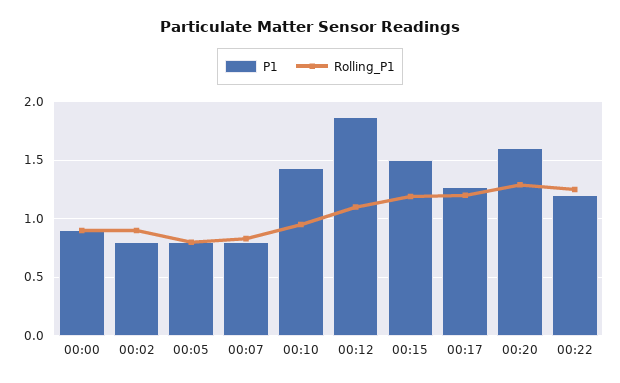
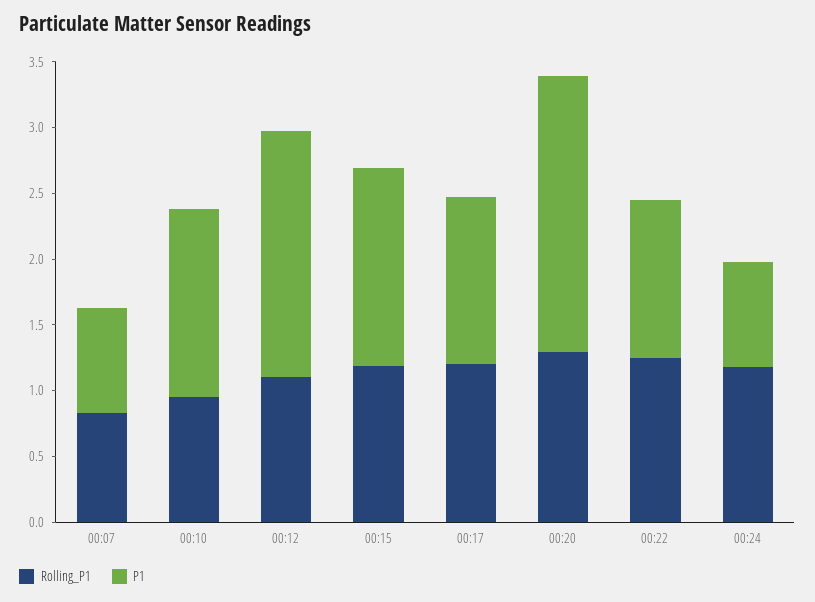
P1, 00:00: 0.9 -> none
Rolling_P1, 00:00: 0.9 -> none
P1, 00:02: 0.8 -> none
Rolling_P1, 00:02: 0.9 -> none
P1, 00:05: 0.8 -> none
Rolling_P1, 00:05: 0.8 -> none
P1, 00:20: 1.6 -> 2.1
Rolling_P1, 00:24: none -> 1.2
P1, 00:24: none -> 0.8

